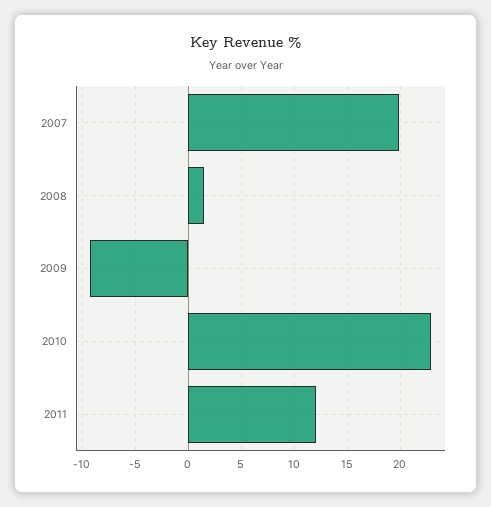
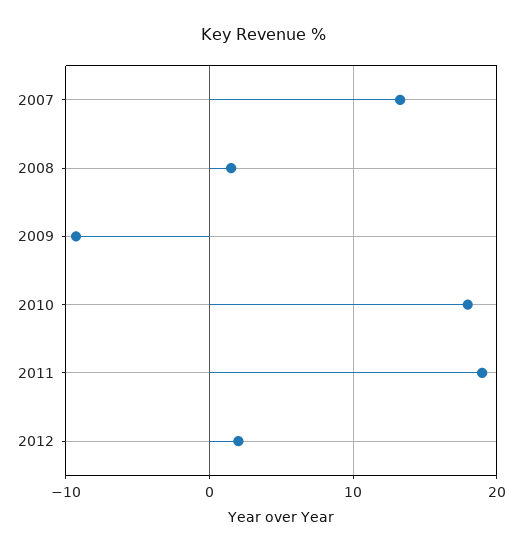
2007: 20 -> 13
2010: 23 -> 18
2011: 12 -> 19
2012: none -> 2

